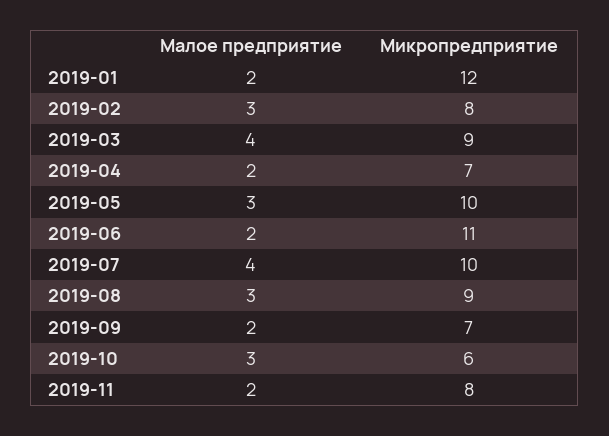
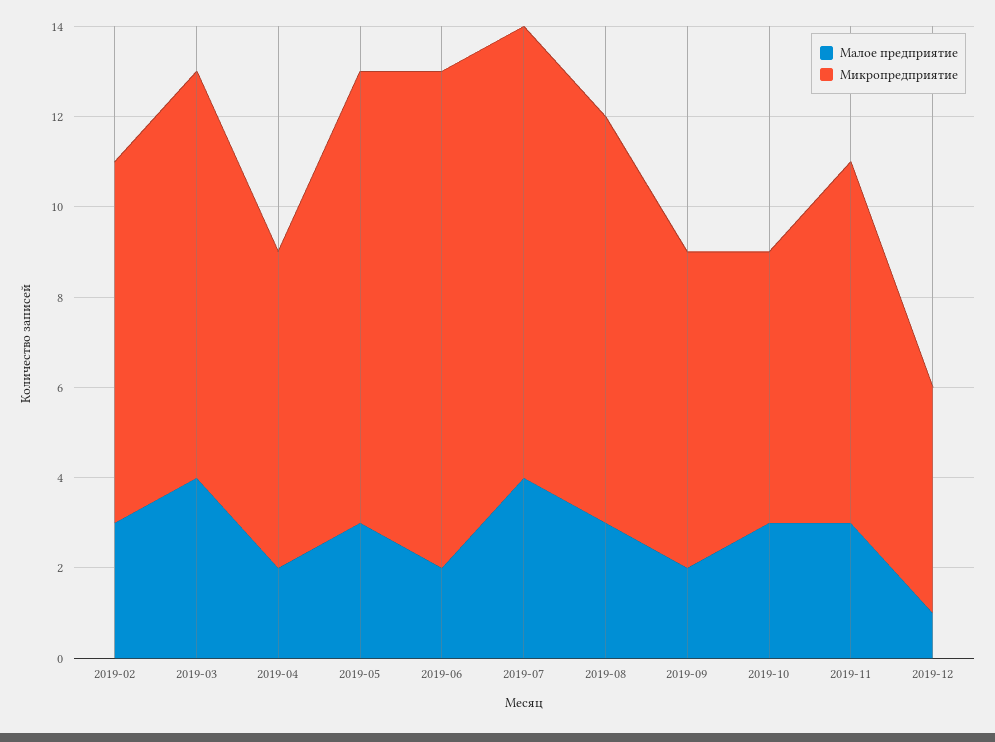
Малое предприятие, 2019-01: 2 -> none
Микропредприятие, 2019-01: 12 -> none
Малое предприятие, 2019-11: 2 -> 3
Малое предприятие, 2019-12: none -> 1
Микропредприятие, 2019-12: none -> 5

